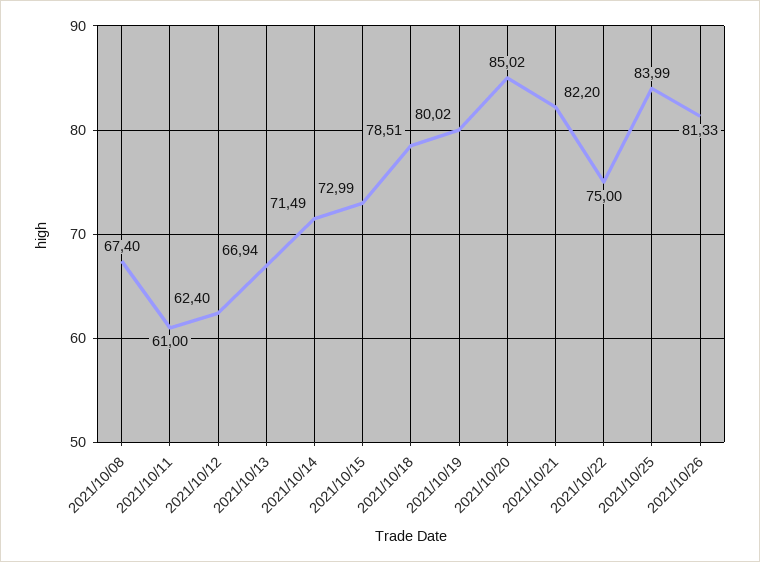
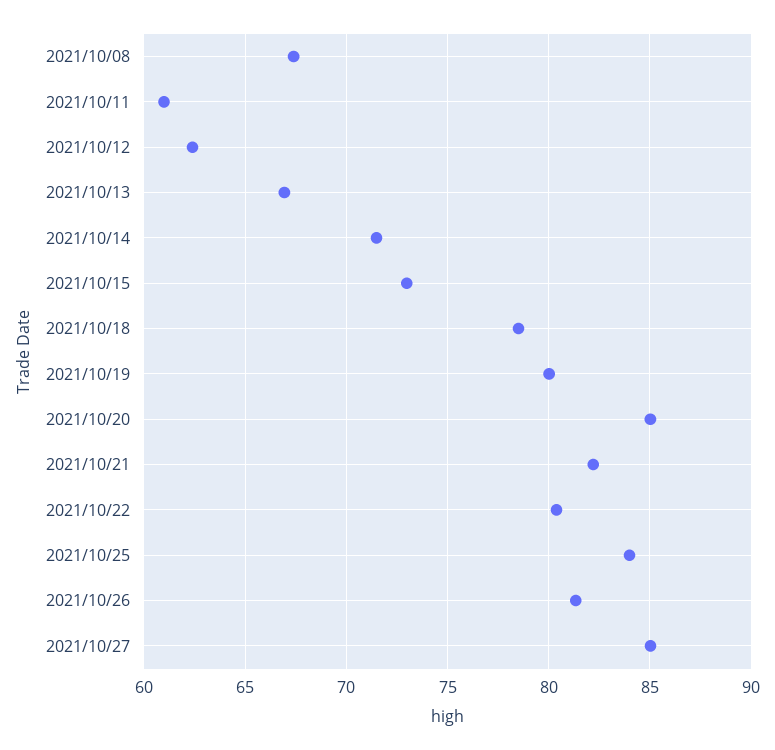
2021/10/22: 75 -> 80.5
2021/10/27: none -> 85

